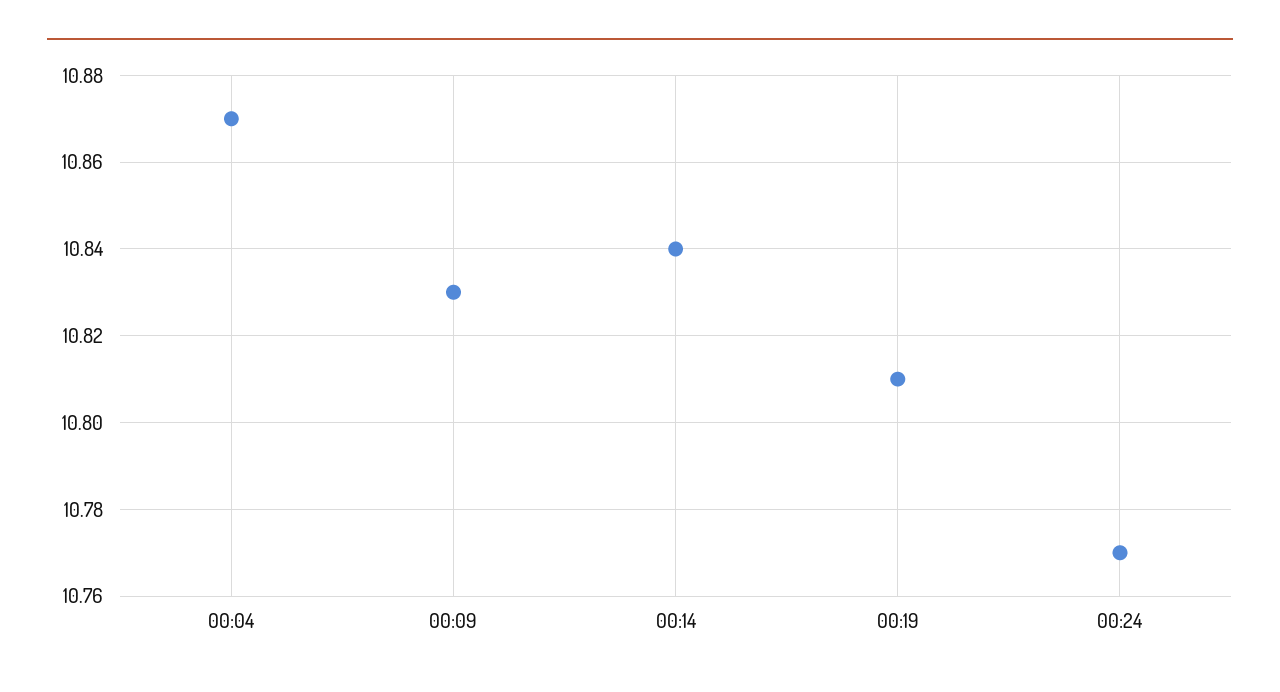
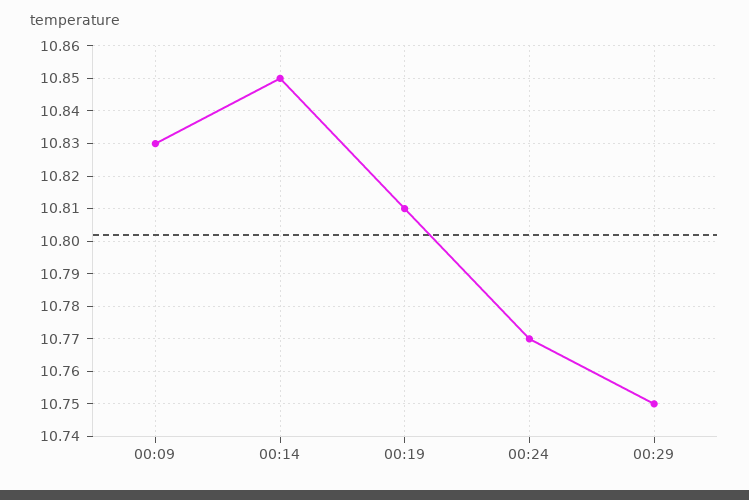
00:04: 10.87 -> none
00:14: 10.84 -> 10.85
00:29: none -> 10.75

